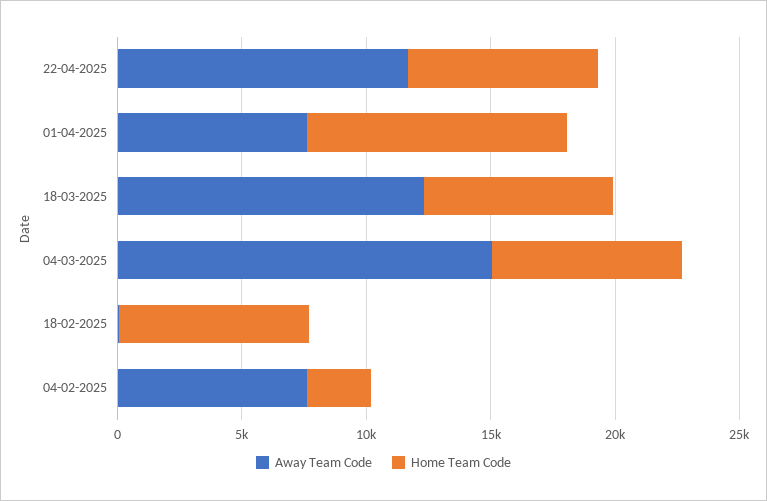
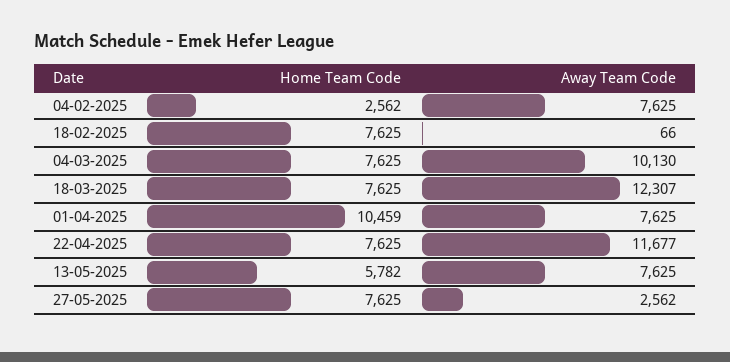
Away Team Code, 04-03-2025: 15000 -> 10130
Home Team Code, 13-05-2025: none -> 5782
Away Team Code, 13-05-2025: none -> 7625
Home Team Code, 27-05-2025: none -> 7625
Away Team Code, 27-05-2025: none -> 2562

